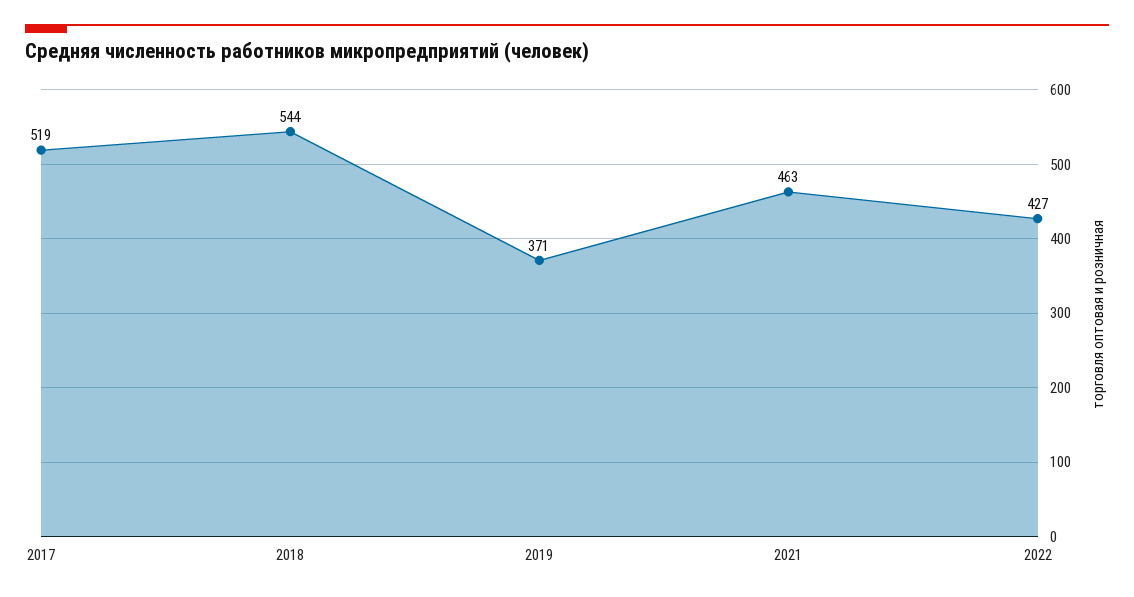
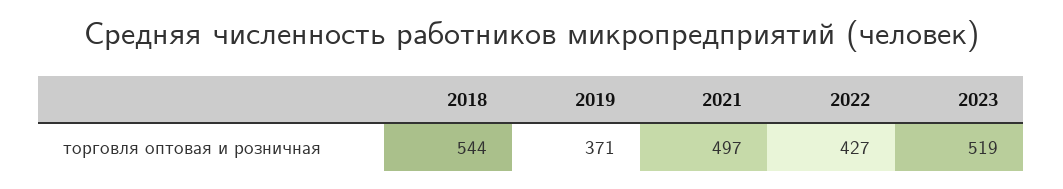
2017: 519 -> none
2021: 463 -> 497
2023: none -> 519

